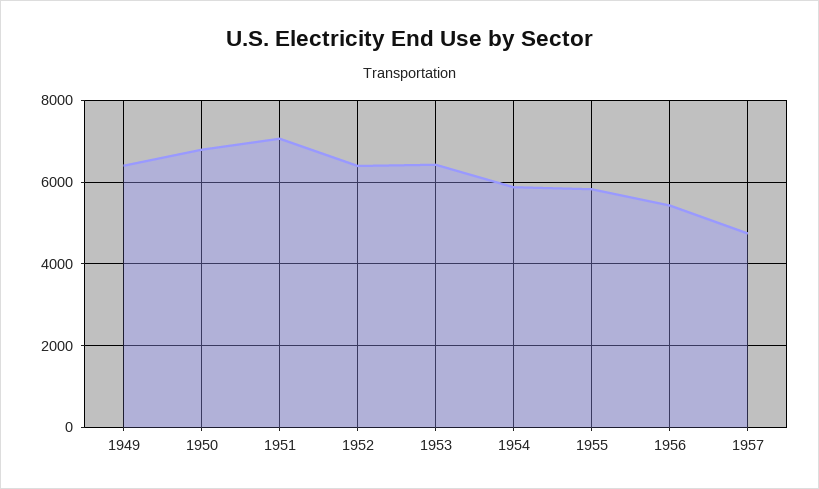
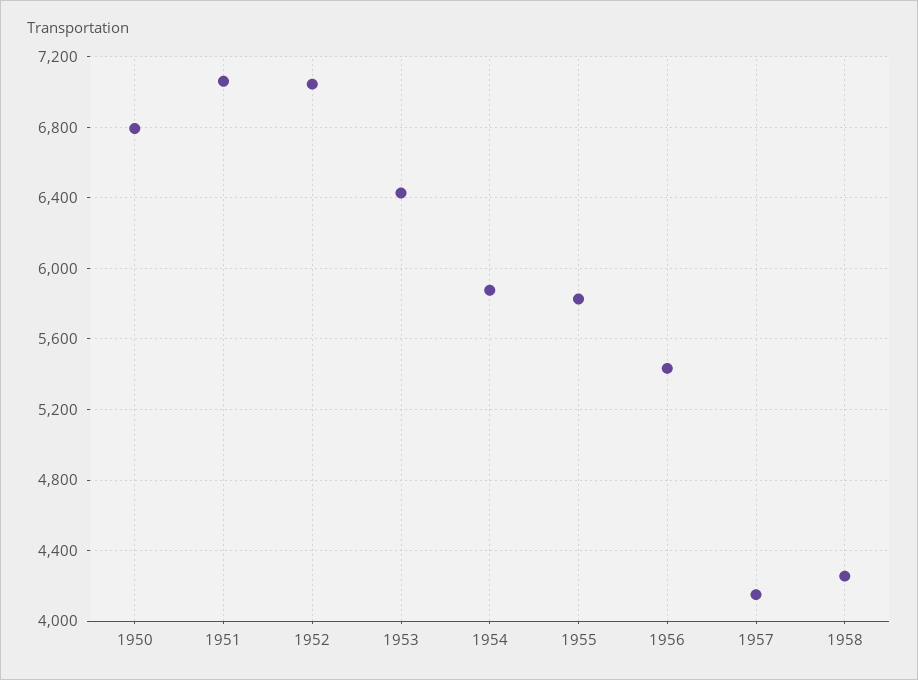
1949: 6400 -> none
1952: 6400 -> 7050
1957: 4800 -> 4150
1958: none -> 4250

